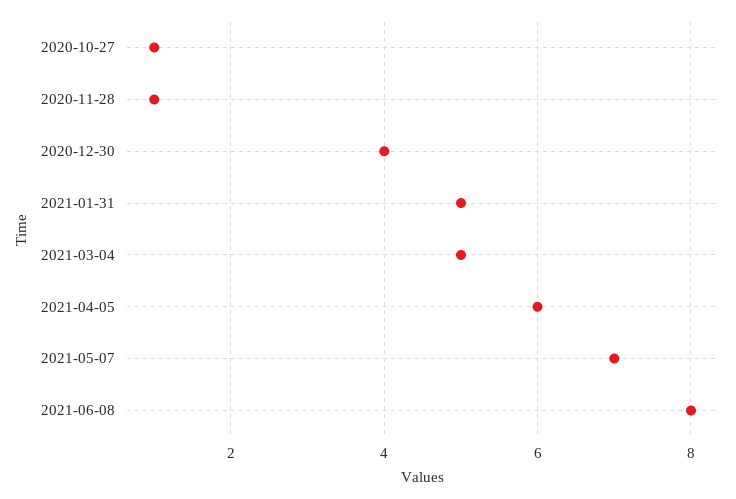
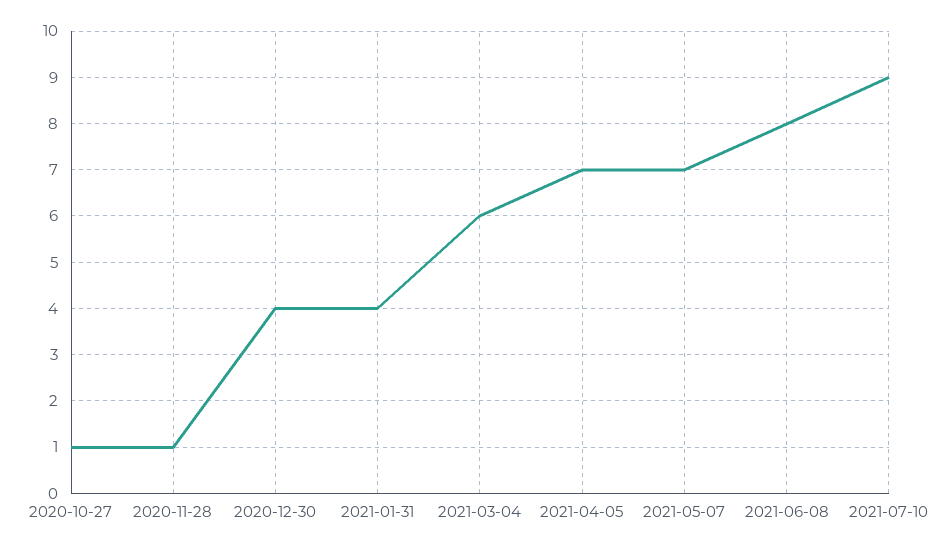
2021-01-31: 5 -> 4
2021-03-04: 5 -> 6
2021-04-05: 6 -> 7
2021-07-10: none -> 9

